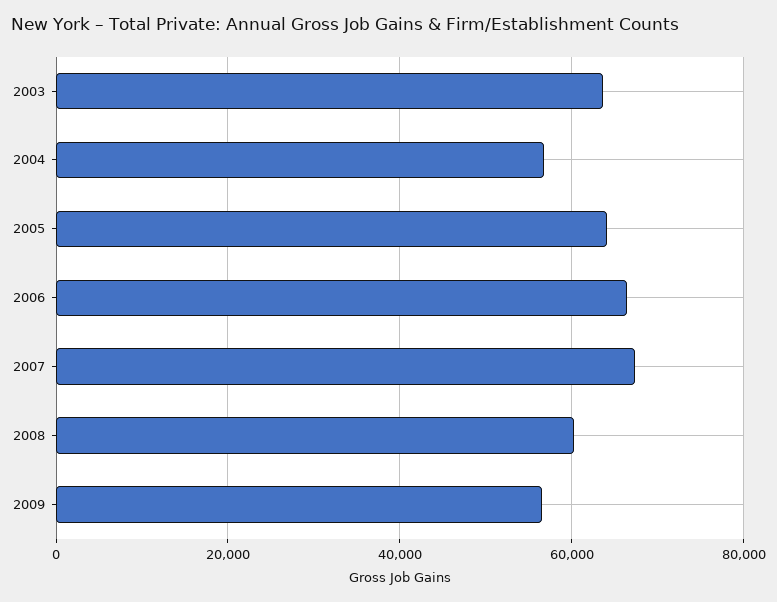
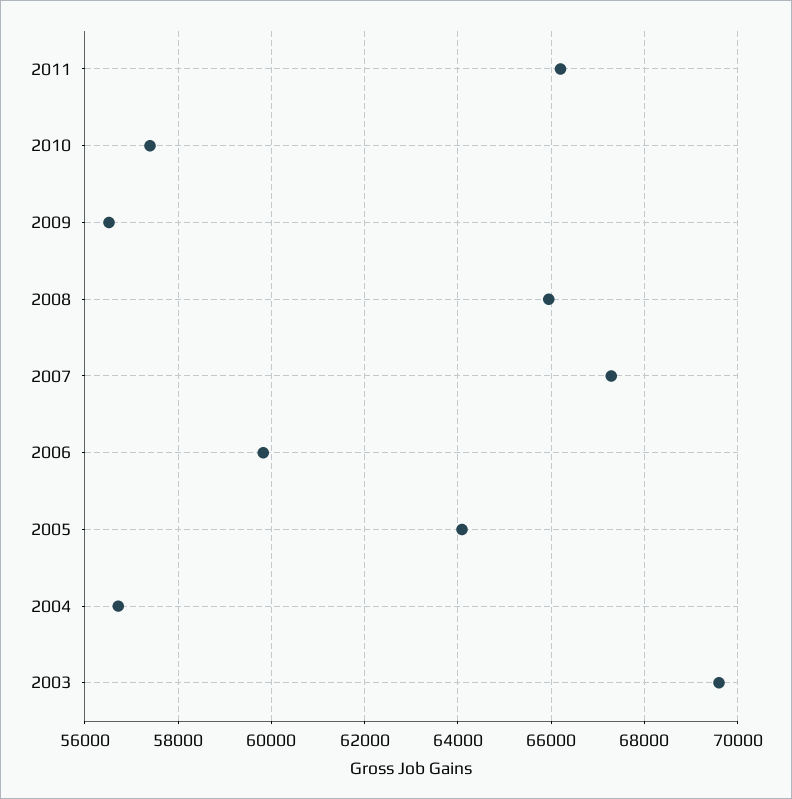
2003: 64000 -> 69600
2006: 66000 -> 59800
2008: 60000 -> 66000
2011: none -> 66200
2010: none -> 57400

